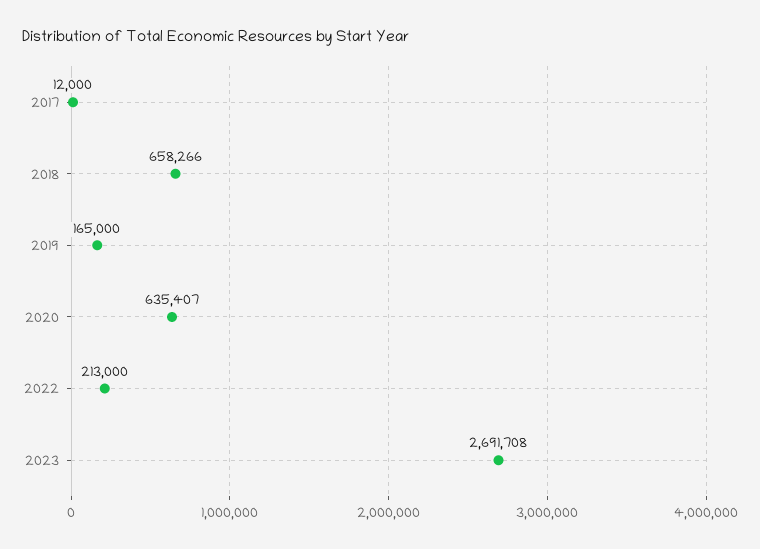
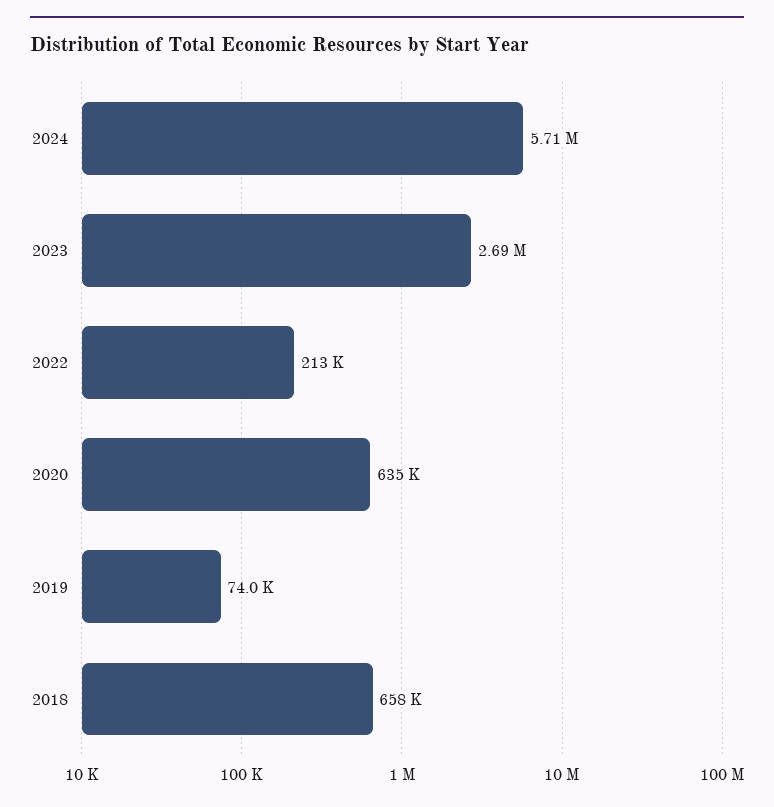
2017: 12000 -> none
2019: 165000 -> 74000
2024: none -> 5710000

